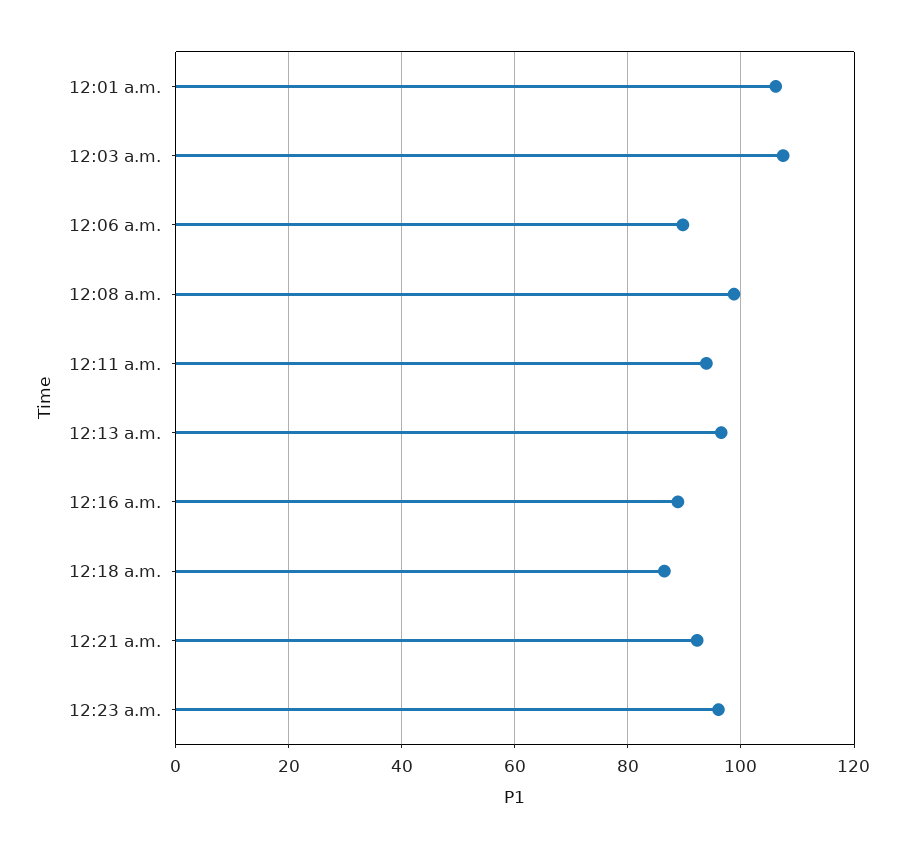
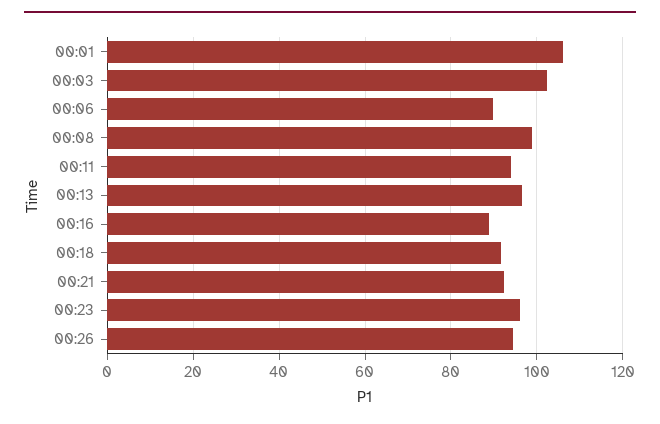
12:03 a.m.: 108 -> 102
12:18 a.m.: 86 -> 92
00:26: none -> 94

